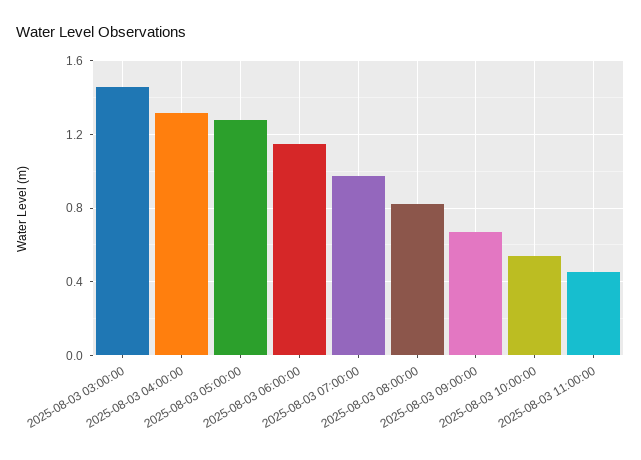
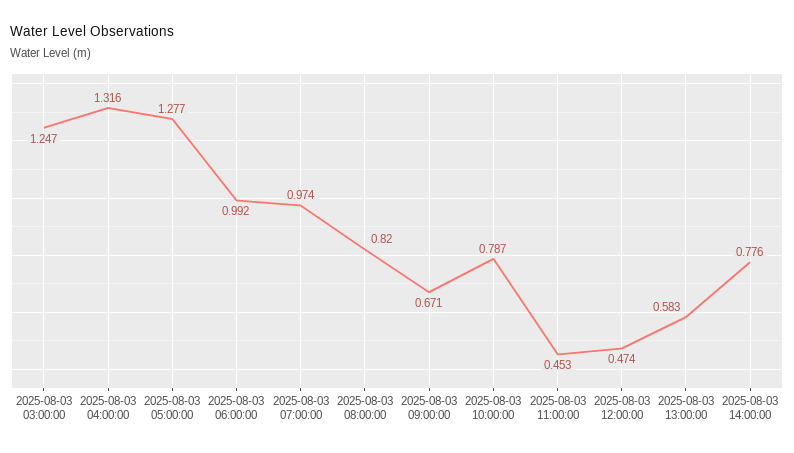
2025-08-03 03:00:00: 1.45 -> 1.247
2025-08-03 06:00:00: 1.15 -> 0.992
2025-08-03 10:00:00: 0.55 -> 0.787
2025-08-03 12:00:00: none -> 0.474
2025-08-03 13:00:00: none -> 0.583
2025-08-03 14:00:00: none -> 0.776

